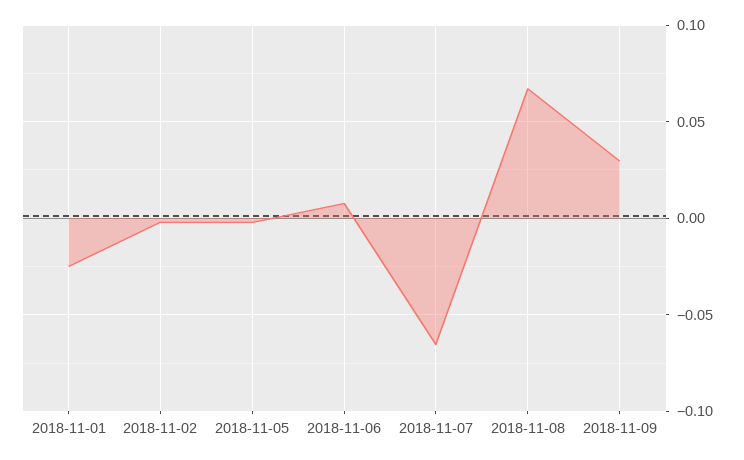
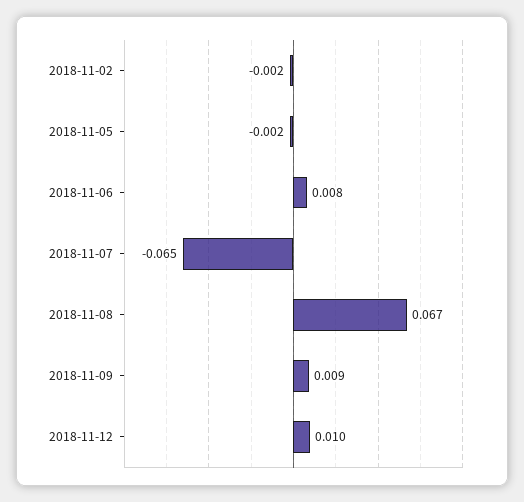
2018-11-01: -0.025 -> none
2018-11-09: 0.03 -> 0.009
2018-11-12: none -> 0.01

